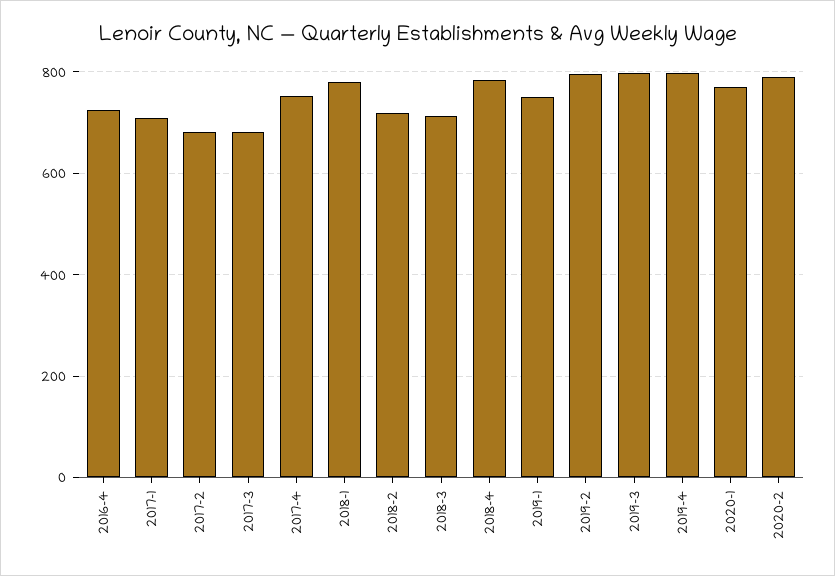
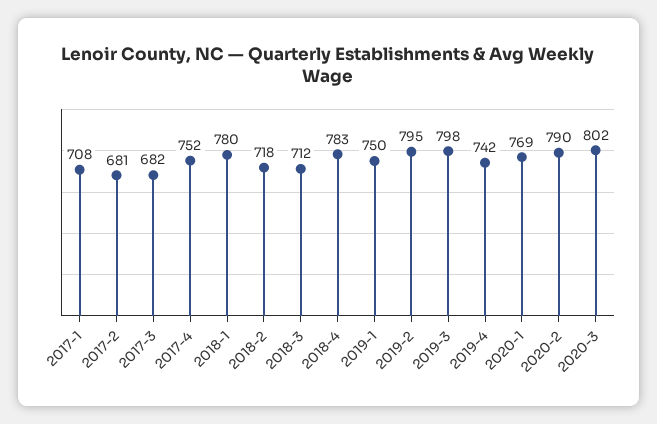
2016-4: 720 -> none
2019-4: 800 -> 742
2020-3: none -> 802

